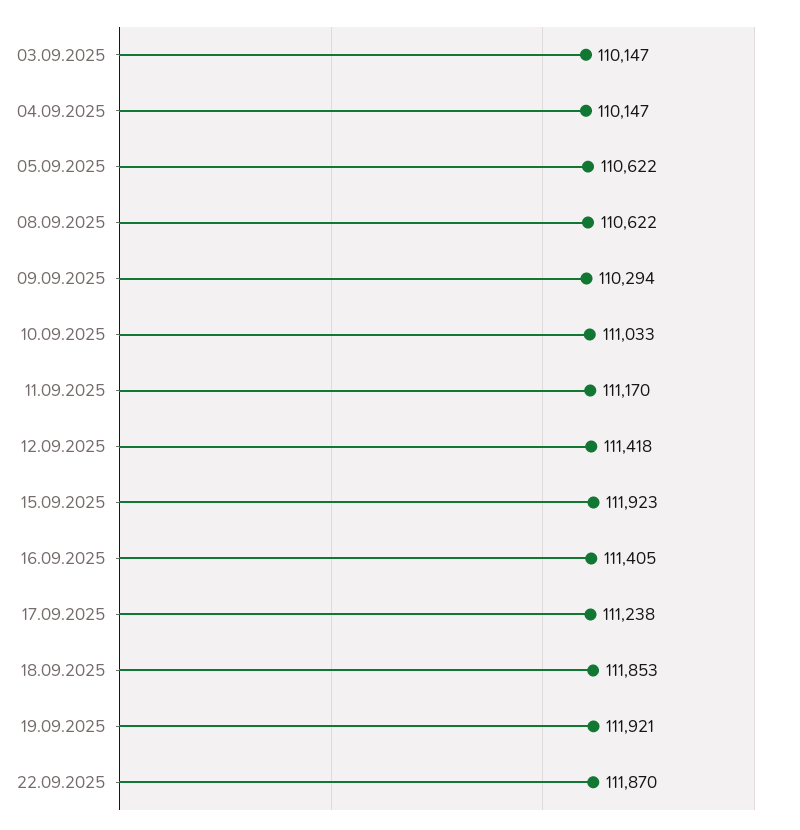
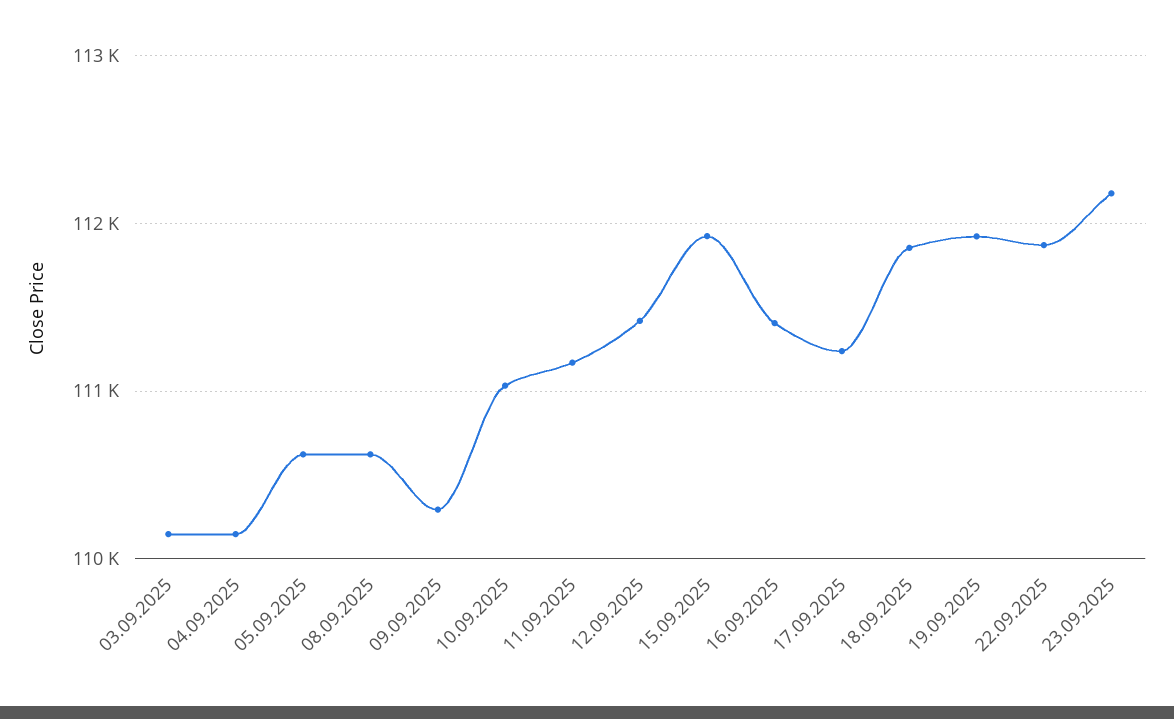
23.09.2025: none -> 112200

